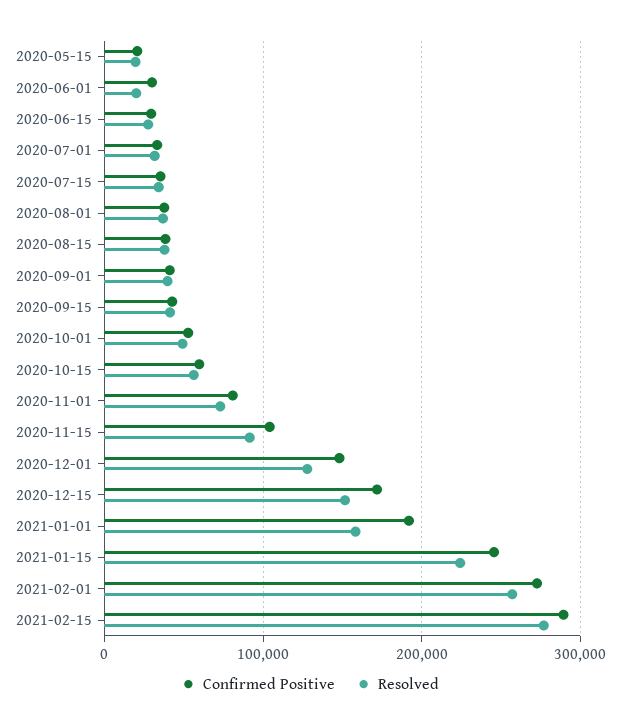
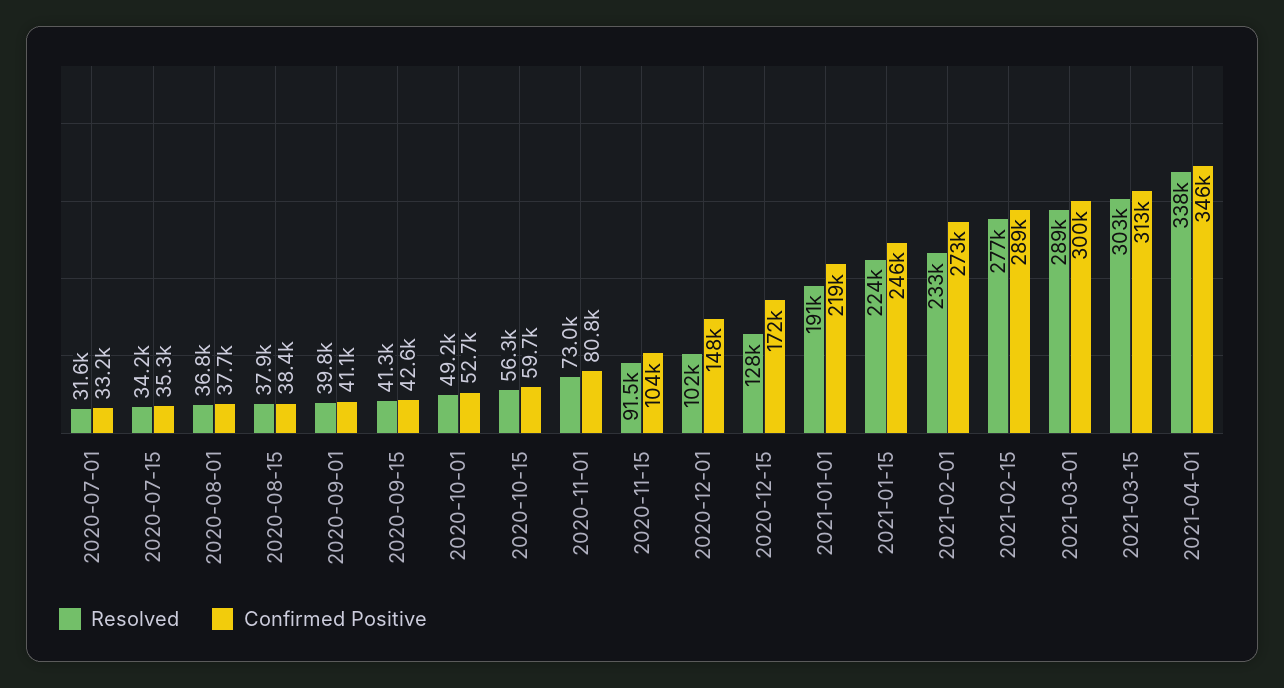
Confirmed Positive, 2020-05-15: 20000 -> none
Resolved, 2020-05-15: 20000 -> none
Confirmed Positive, 2020-06-01: 30000 -> none
Resolved, 2020-06-01: 20000 -> none
Confirmed Positive, 2020-06-15: 30000 -> none
Resolved, 2020-06-15: 30000 -> none
Resolved, 2020-12-01: 130000 -> 102000
Resolved, 2020-12-15: 150000 -> 128000
Confirmed Positive, 2021-01-01: 190000 -> 219000
Resolved, 2021-01-01: 160000 -> 191000
Resolved, 2021-02-01: 260000 -> 233000
Resolved, 2021-03-01: none -> 289000
Confirmed Positive, 2021-03-01: none -> 300000
Resolved, 2021-03-15: none -> 303000
Confirmed Positive, 2021-03-15: none -> 313000
Resolved, 2021-04-01: none -> 338000
Confirmed Positive, 2021-04-01: none -> 346000

